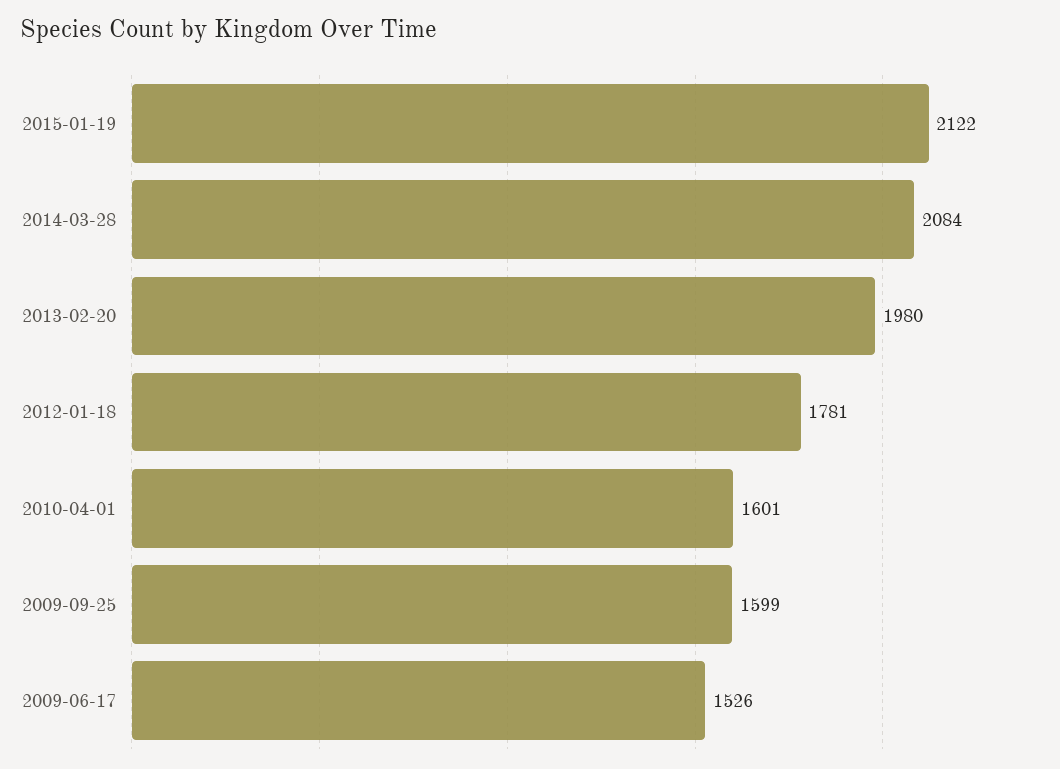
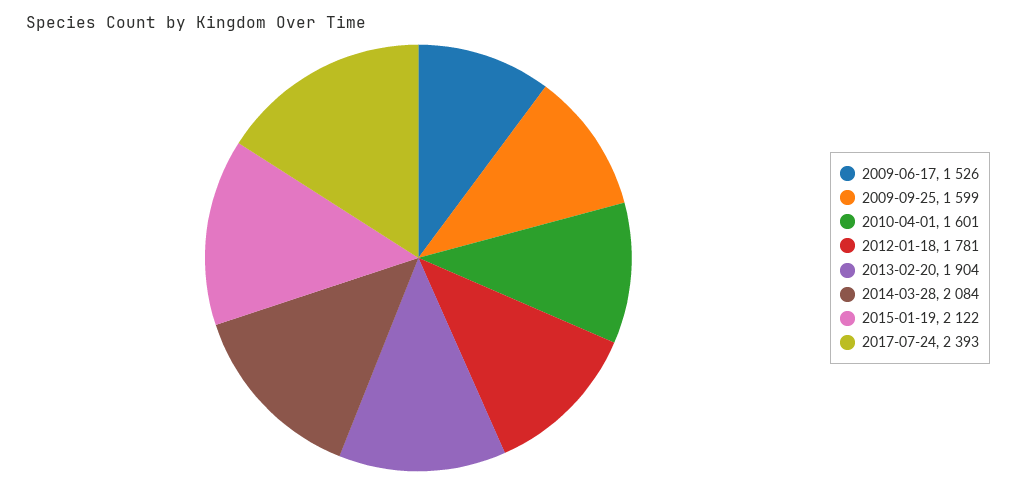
2013-02-20: 1980 -> 1904
2017-07-24: none -> 2393

